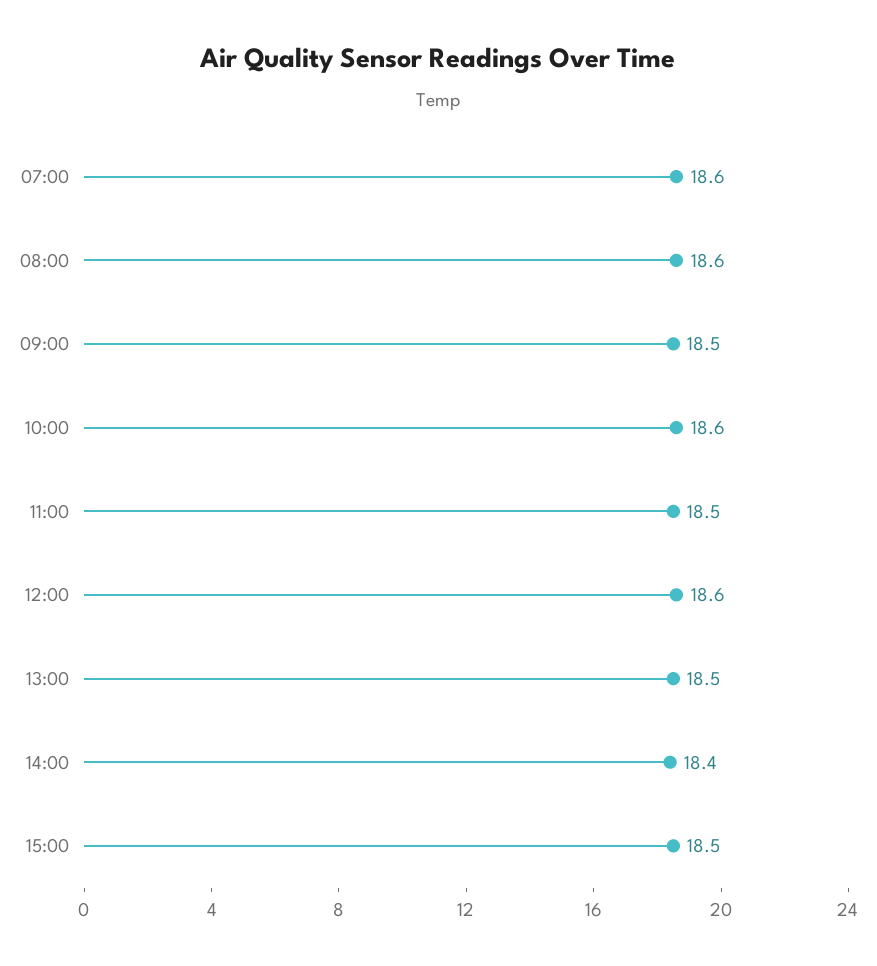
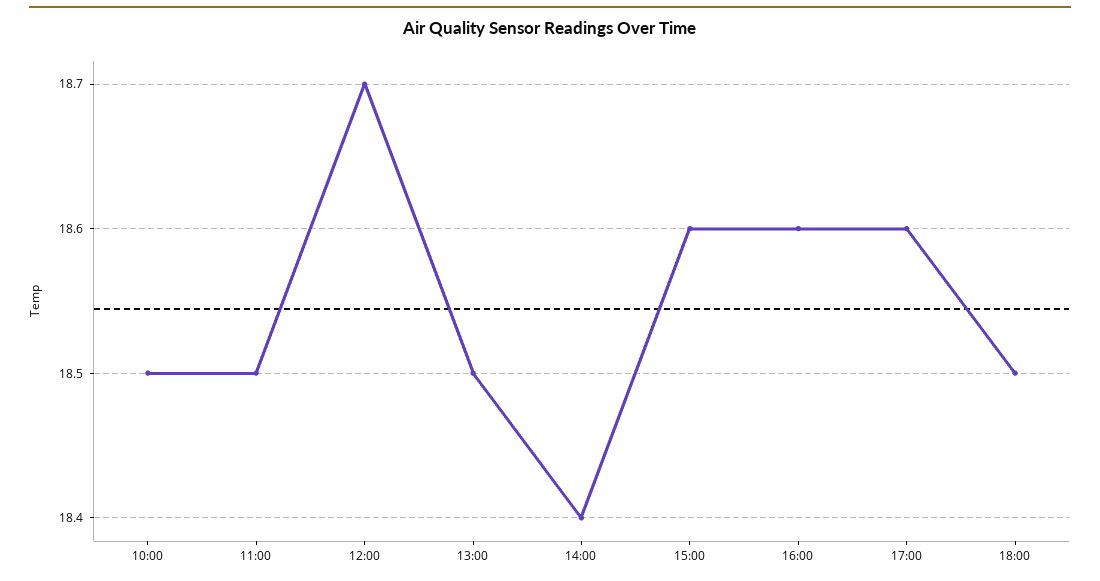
07:00: 18.6 -> none
08:00: 18.6 -> none
09:00: 18.5 -> none
10:00: 18.6 -> 18.5
12:00: 18.6 -> 18.7
15:00: 18.5 -> 18.6
16:00: none -> 18.6
17:00: none -> 18.6
18:00: none -> 18.5

